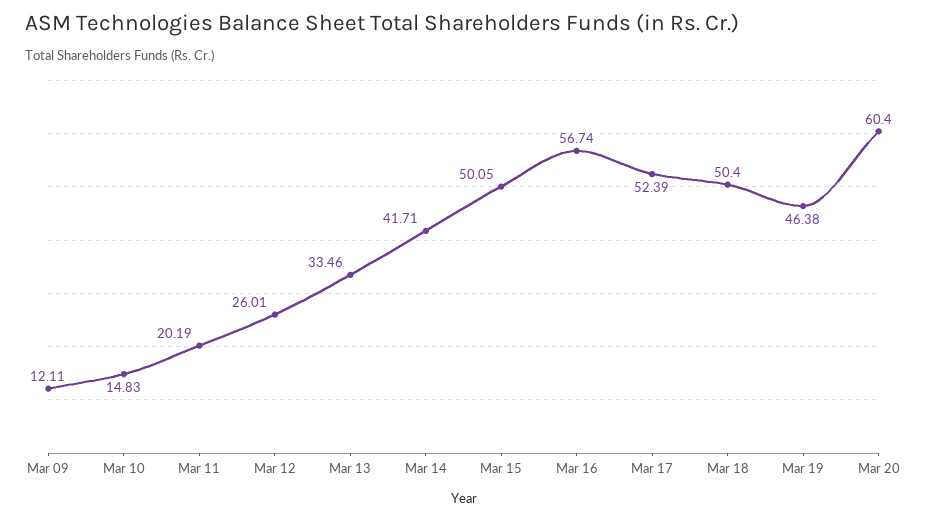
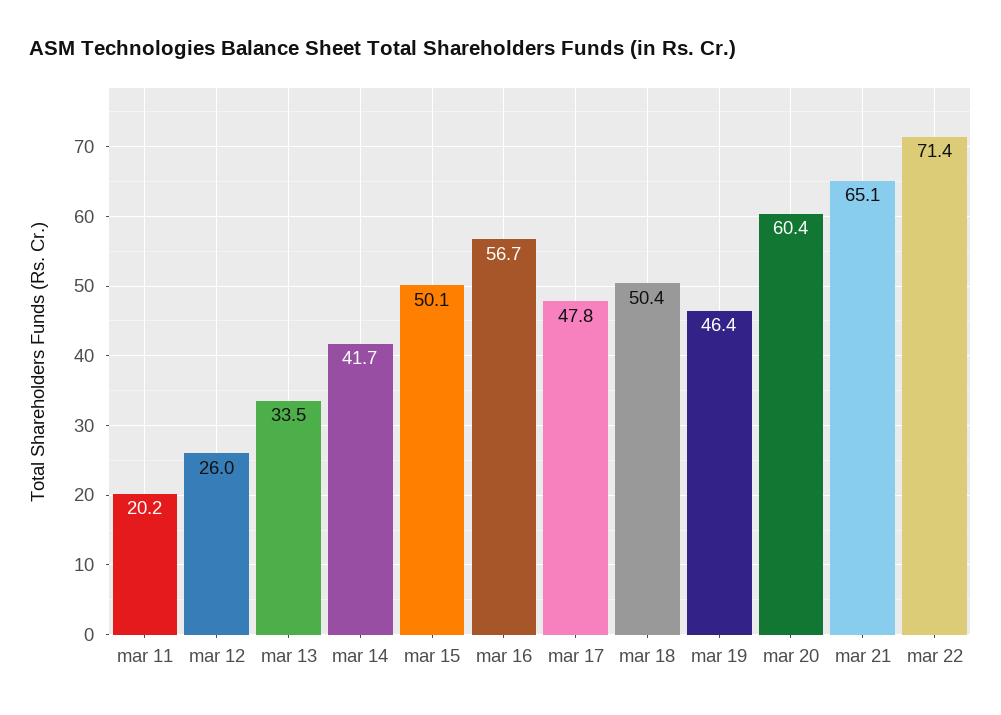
Mar 09: 12.11 -> none
Mar 10: 14.83 -> none
Mar 17: 52.39 -> 47.8
mar 21: none -> 65.1
mar 22: none -> 71.4

